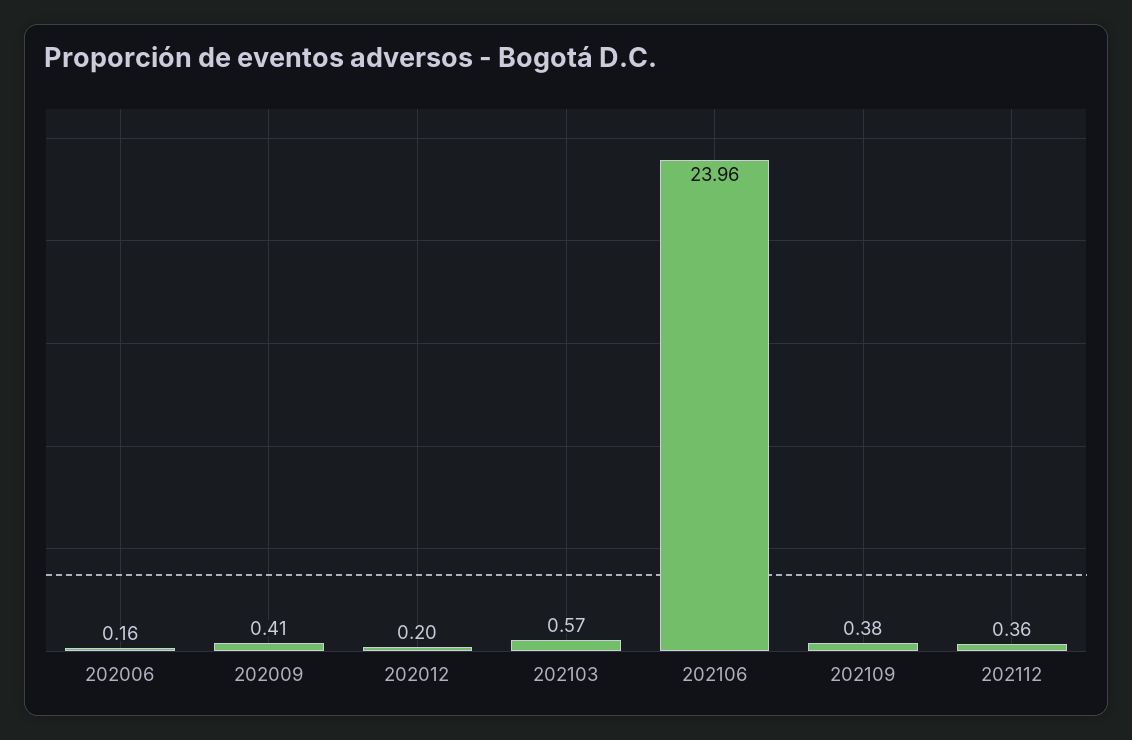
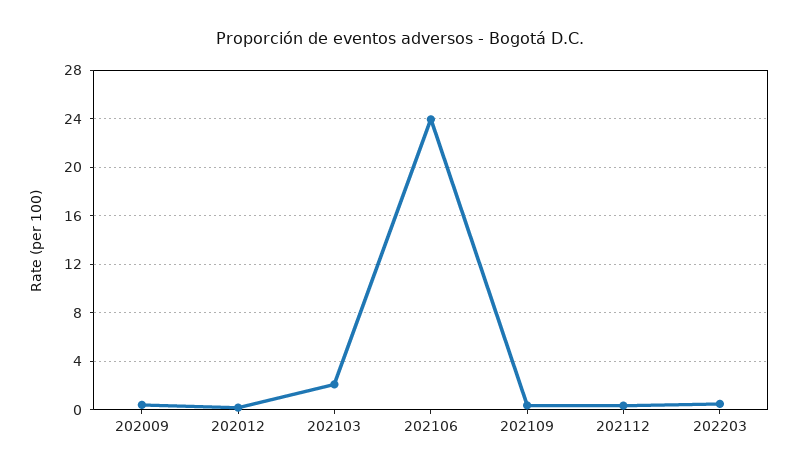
202006: 0.16 -> none
202103: 0.57 -> 2
202203: none -> 0.5

